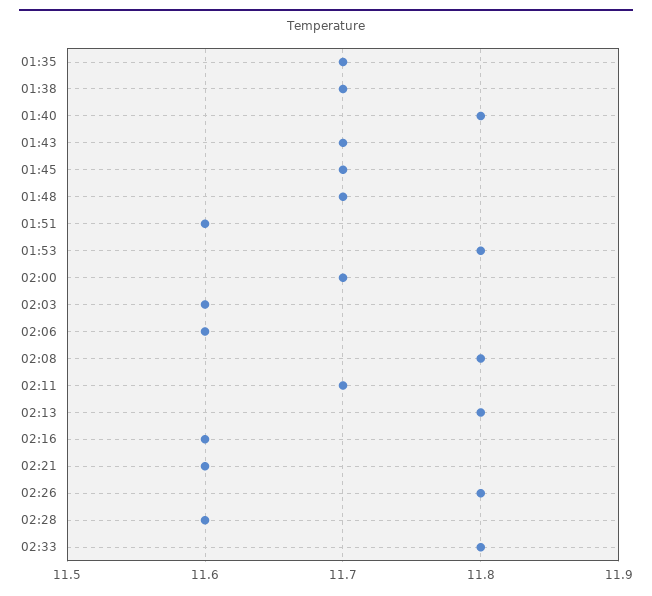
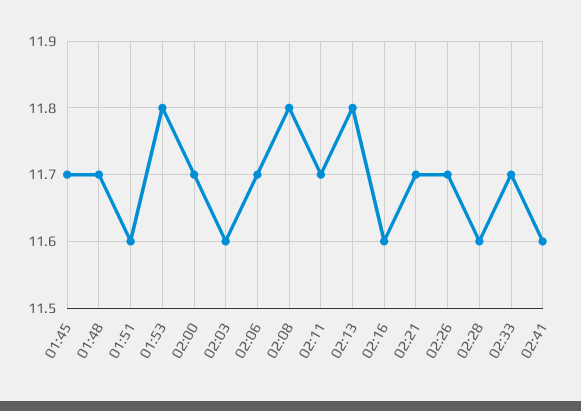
01:35: 11.7 -> none
01:38: 11.7 -> none
01:40: 11.8 -> none
01:43: 11.7 -> none
02:06: 11.6 -> 11.7
02:21: 11.6 -> 11.7
02:26: 11.8 -> 11.7
02:33: 11.8 -> 11.7
02:41: none -> 11.6

